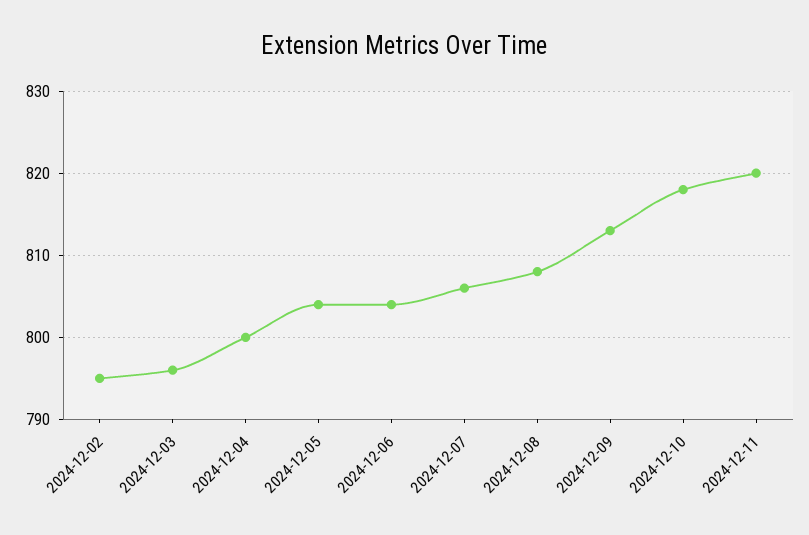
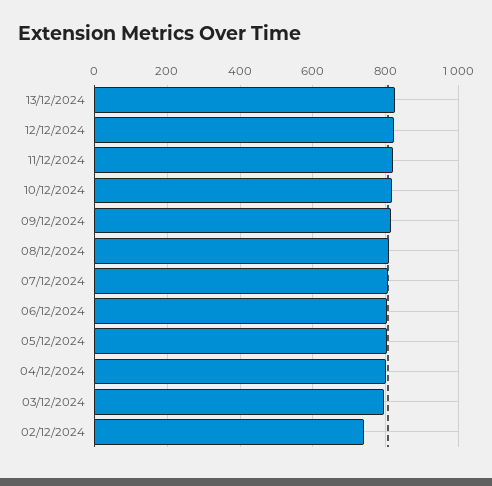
2024-12-02: 795 -> 740
13/12/2024: none -> 820
12/12/2024: none -> 820

